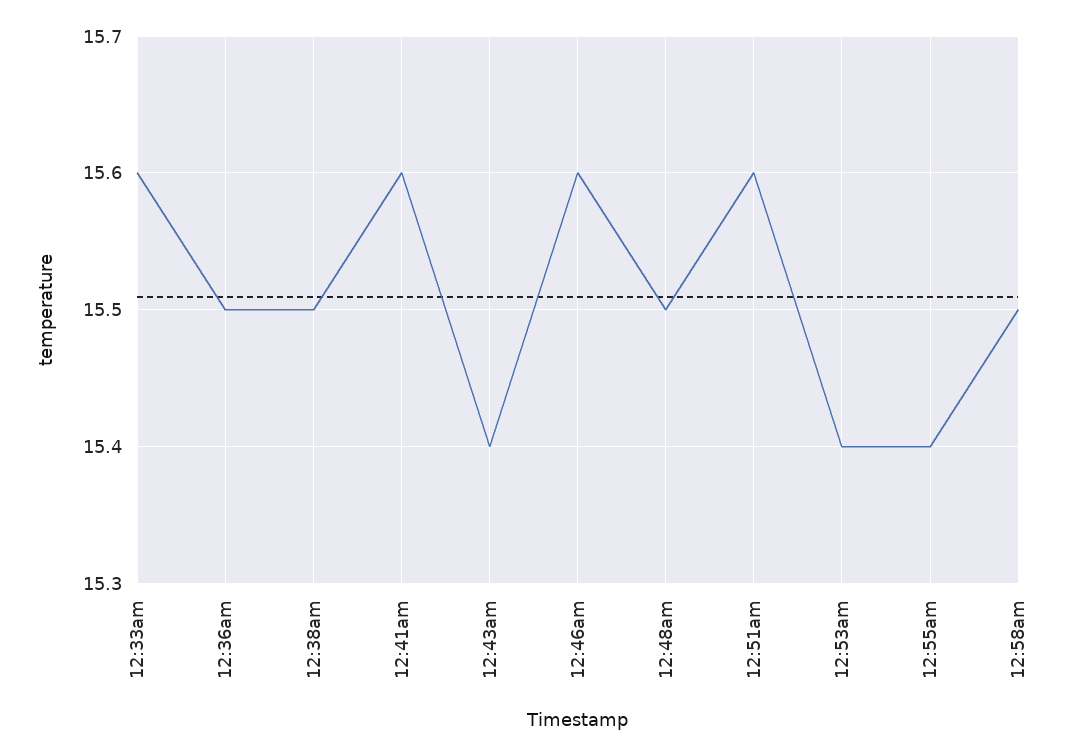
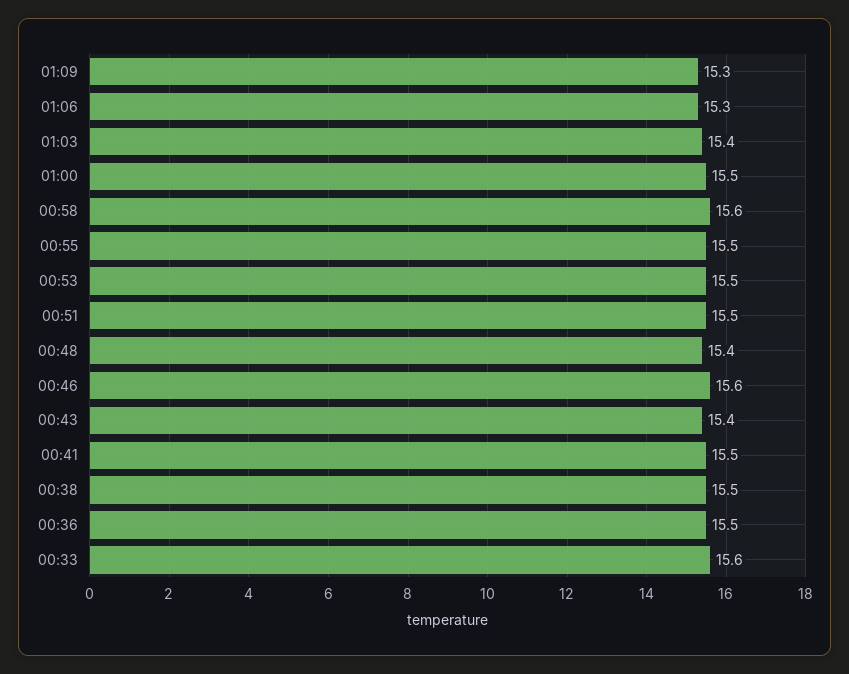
12:41am: 15.6 -> 15.5
12:48am: 15.5 -> 15.4
12:51am: 15.6 -> 15.5
12:53am: 15.4 -> 15.5
12:55am: 15.4 -> 15.5
12:58am: 15.5 -> 15.6
01:09: none -> 15.3
01:06: none -> 15.3
01:03: none -> 15.4
01:00: none -> 15.5

